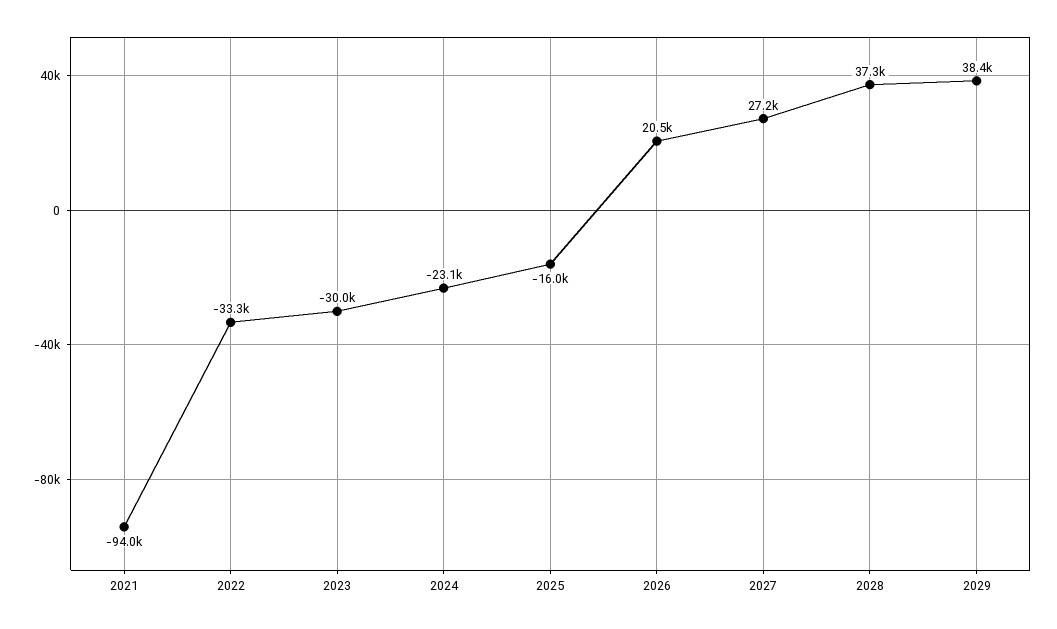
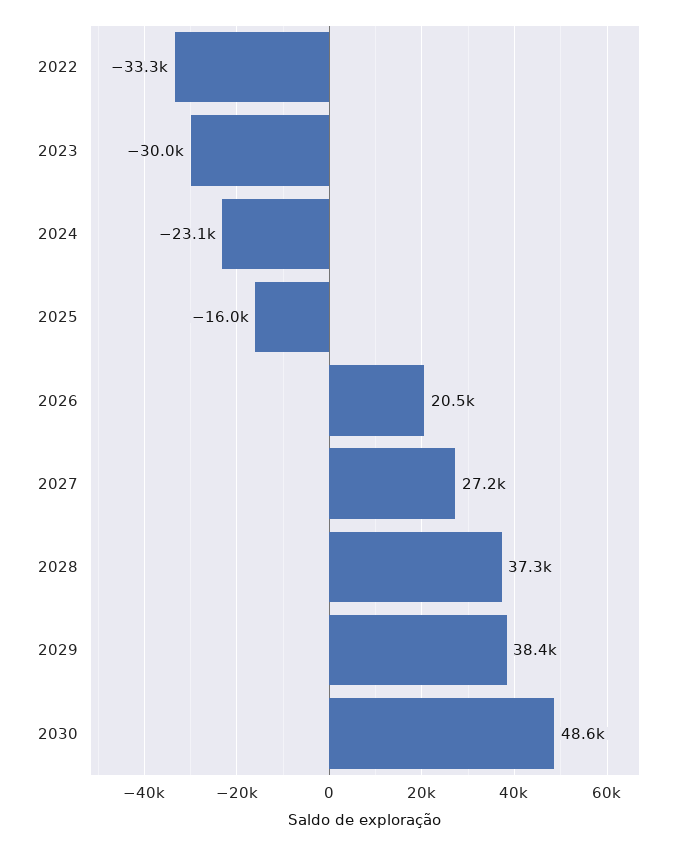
2021: -94000 -> none
2030: none -> 48600

